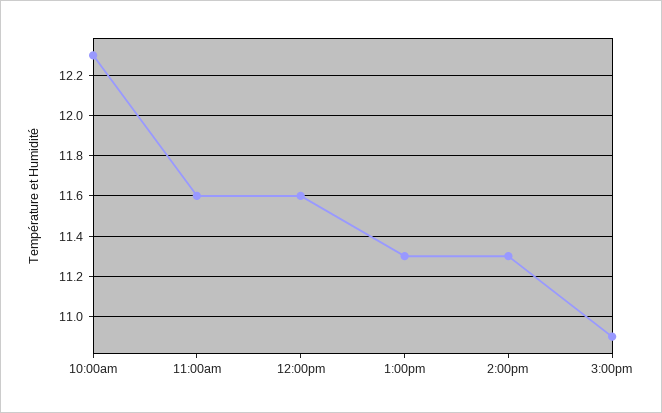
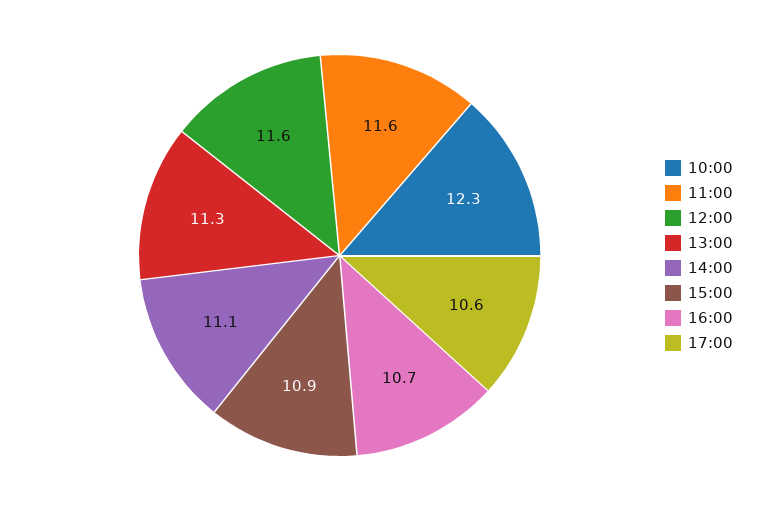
2:00pm: 11.3 -> 11.1
16:00: none -> 10.7
17:00: none -> 10.6

